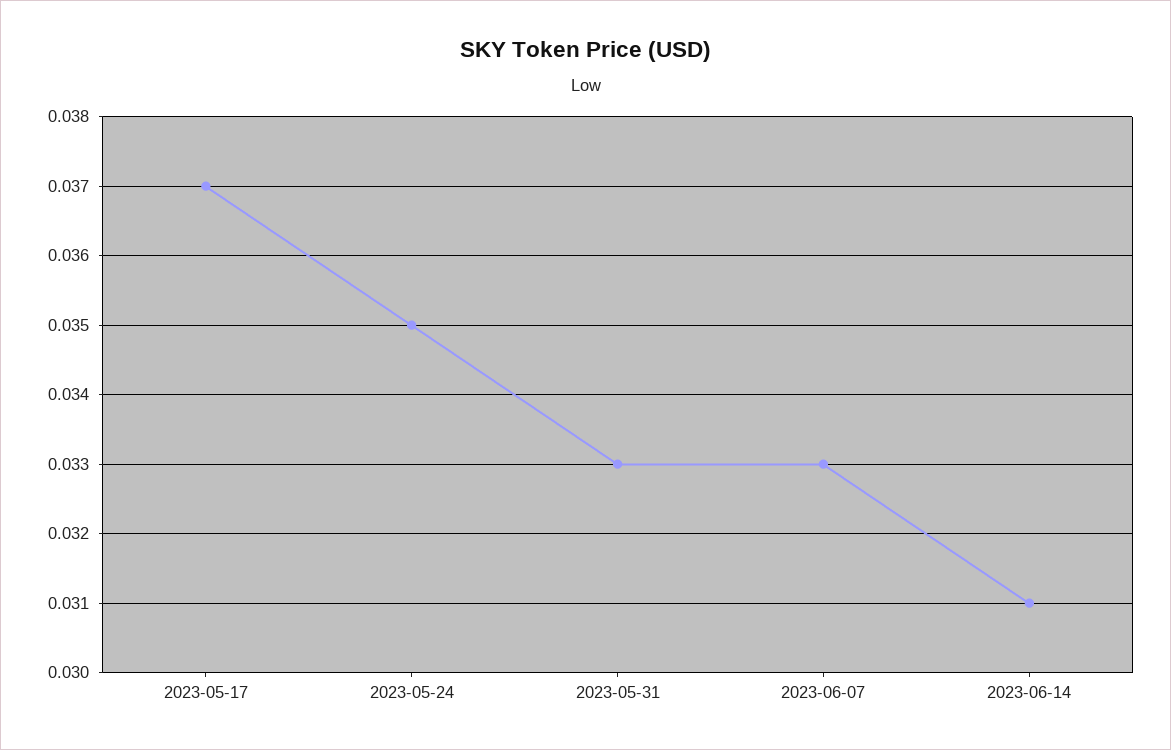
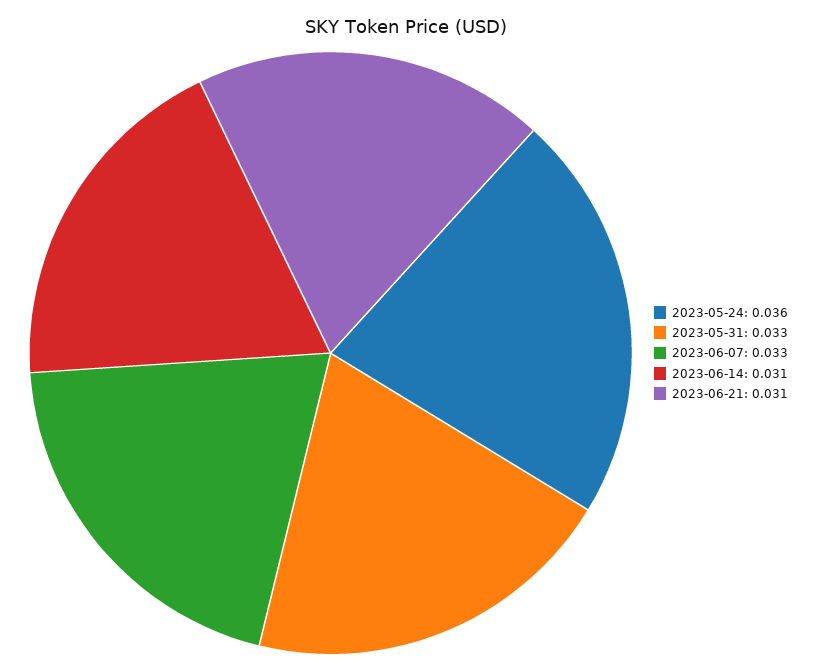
2023-05-17: 0.037 -> none
2023-05-24: 0.035 -> 0.036
2023-06-21: none -> 0.031

